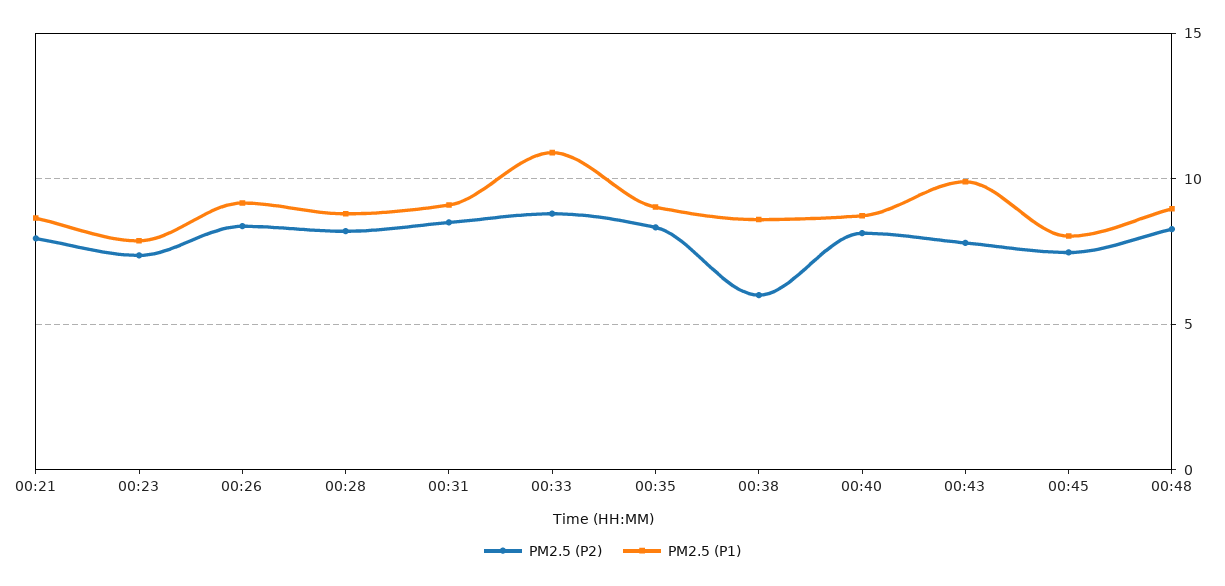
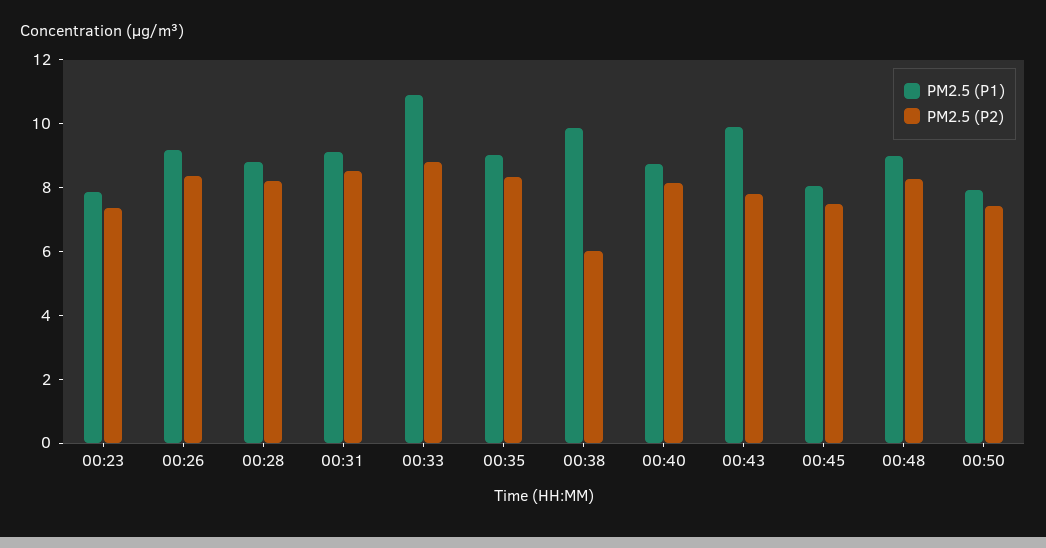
PM2.5 (P2), 00:21: 8 -> none
PM2.5 (P1), 00:21: 8.5 -> none
PM2.5 (P1), 00:38: 8.5 -> 10
PM2.5 (P1), 00:50: none -> 8
PM2.5 (P2), 00:50: none -> 7.5

